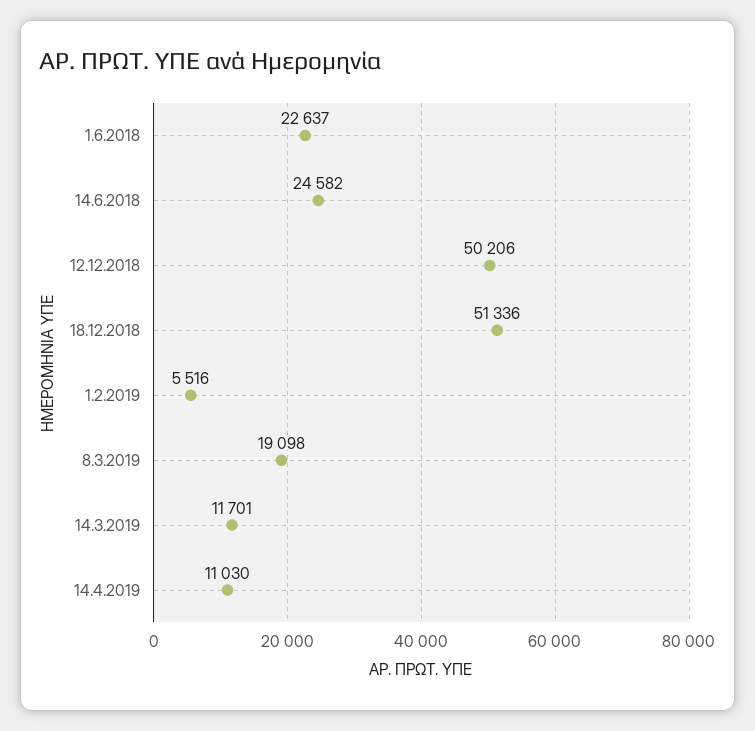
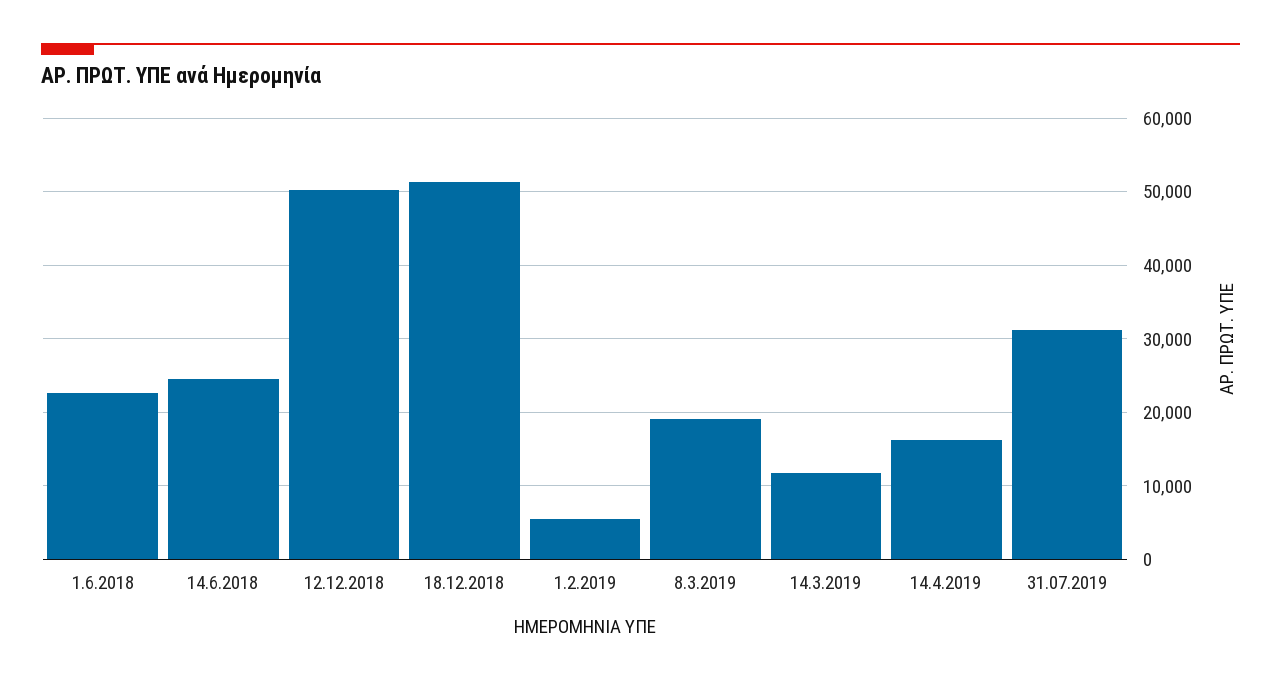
14.4.2019: 11030 -> 16000
31.07.2019: none -> 31000

